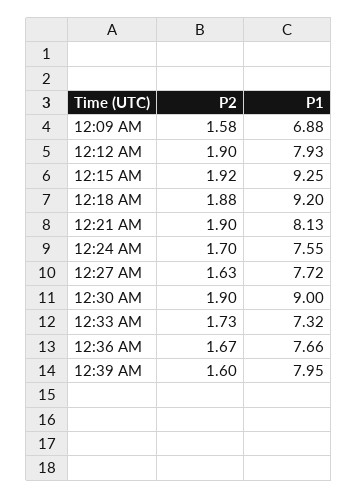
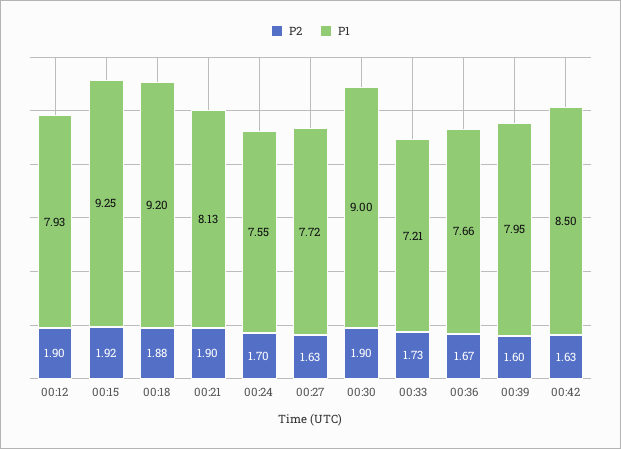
P2, 12:09 AM: 1.58 -> none
P1, 12:09 AM: 6.88 -> none
P1, 12:33 AM: 7.32 -> 7.21
P2, 00:42: none -> 1.63
P1, 00:42: none -> 8.5

